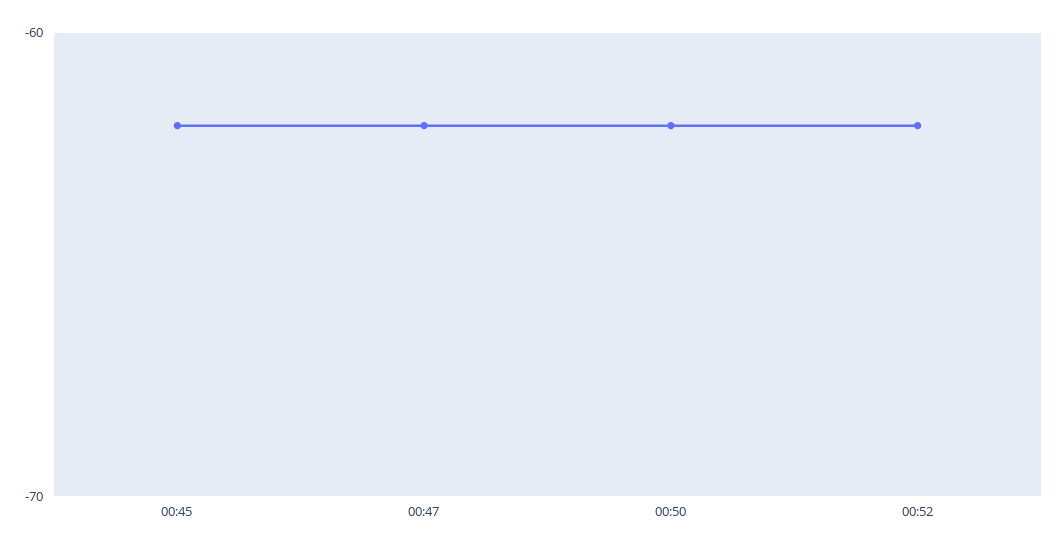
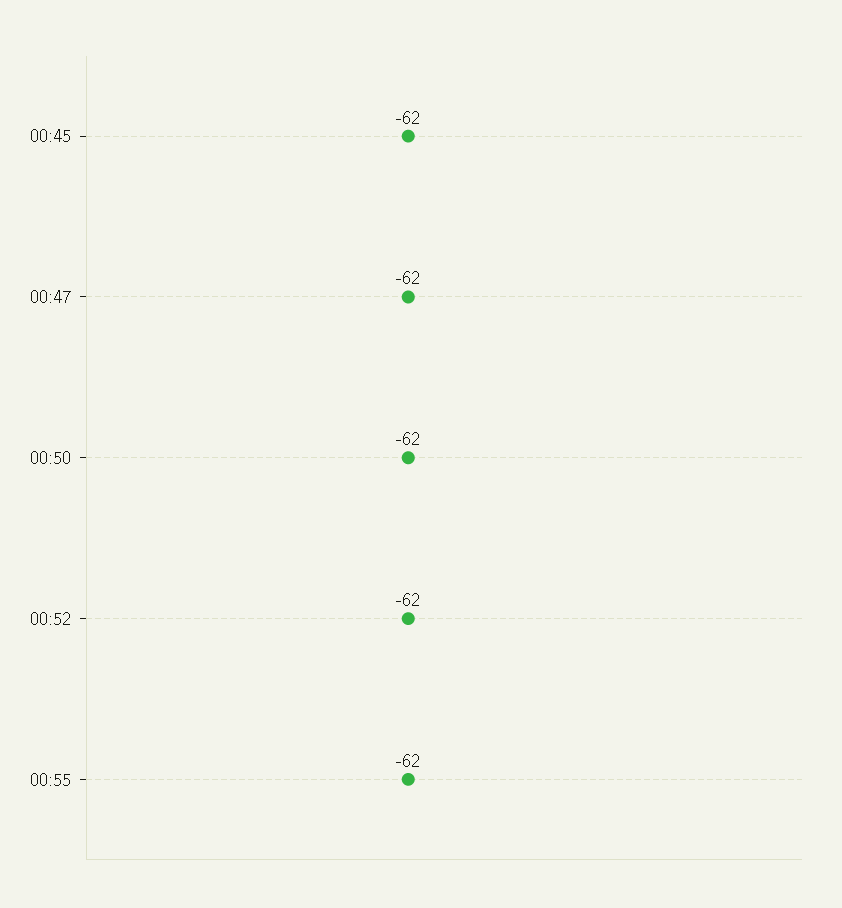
00:55: none -> -62

